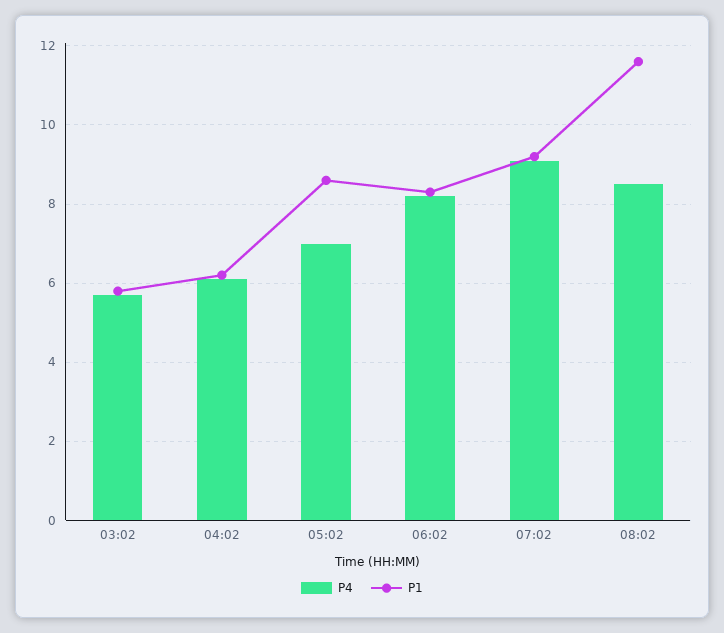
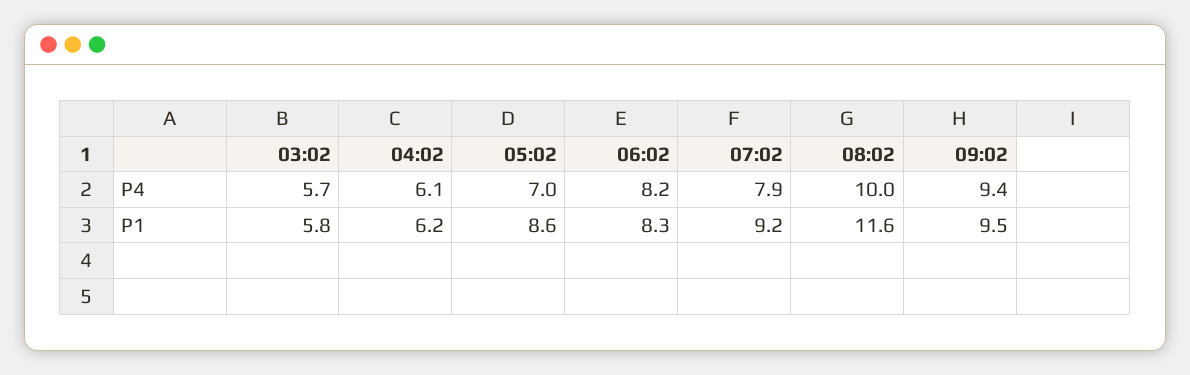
P4, 07:02: 9 -> 7.9
P4, 08:02: 8.5 -> 10
P4, 09:02: none -> 9.4
P1, 09:02: none -> 9.5

